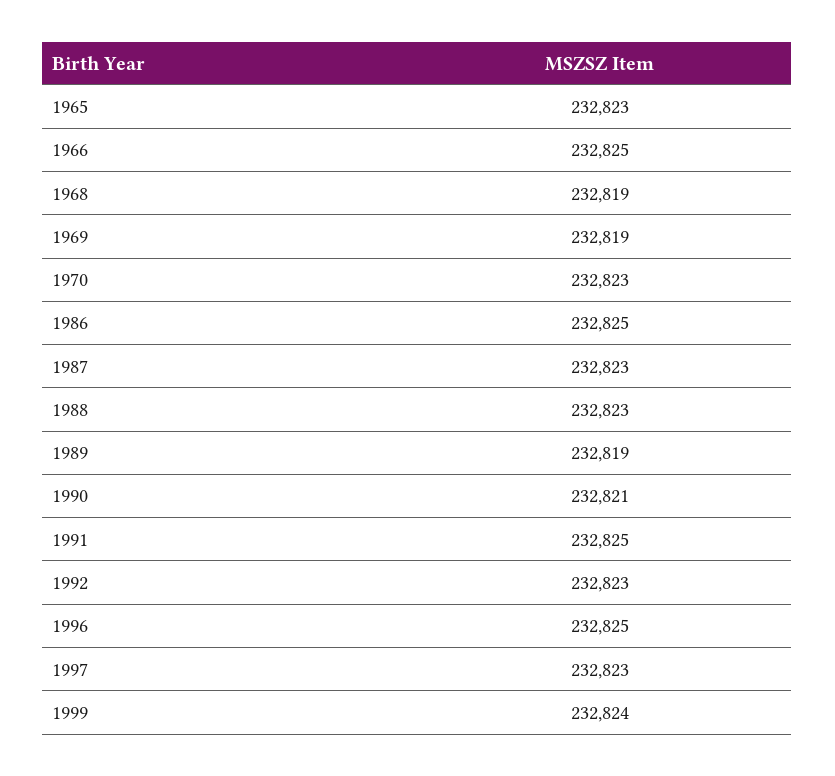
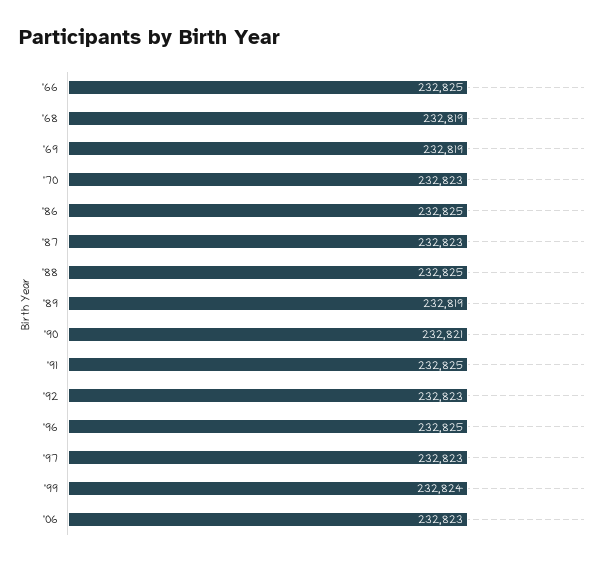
1965: 232823 -> none
1988: 232823 -> 232825
'06: none -> 232823

